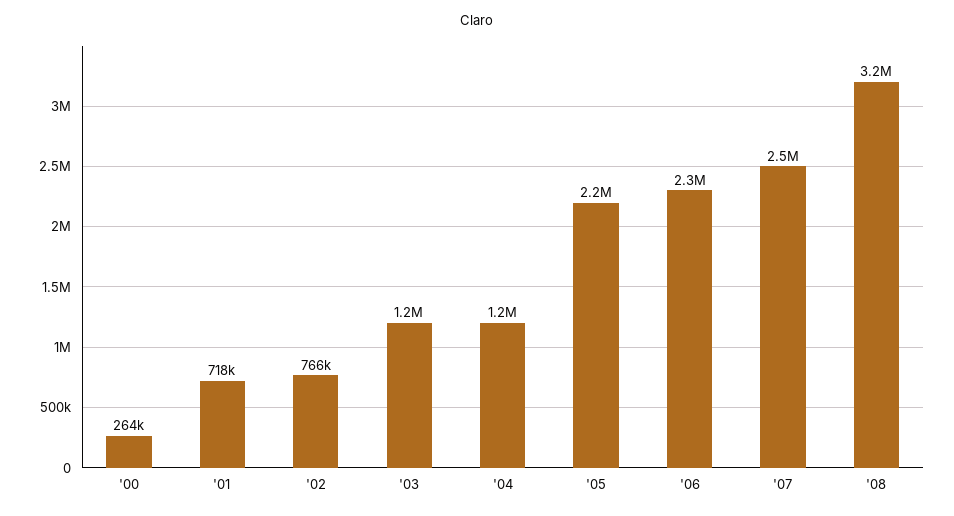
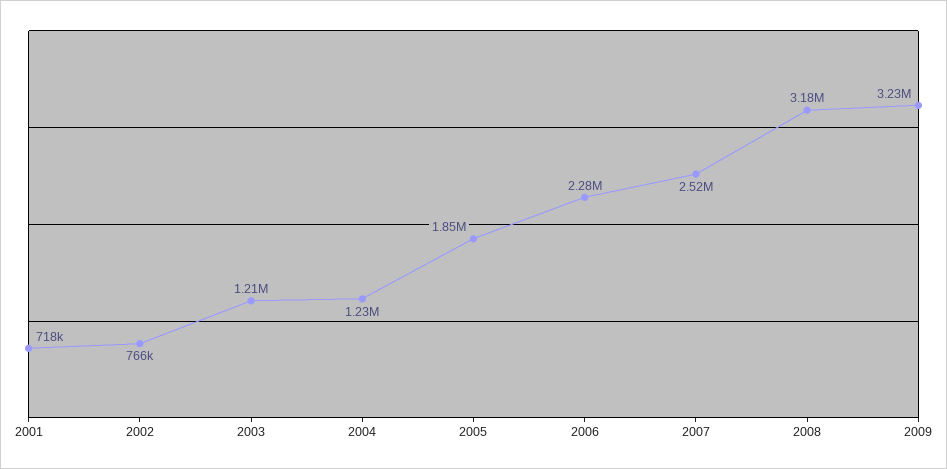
'00: 264000 -> none
'05: 2200000 -> 1850000
2009: none -> 3230000

